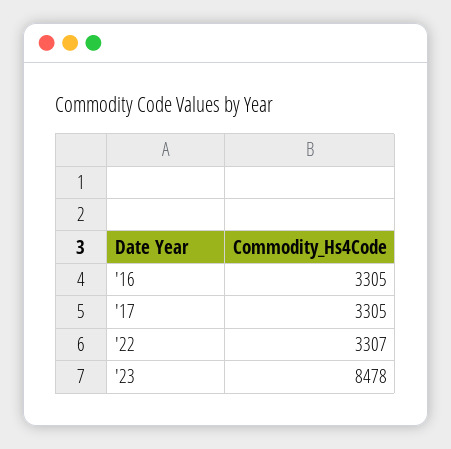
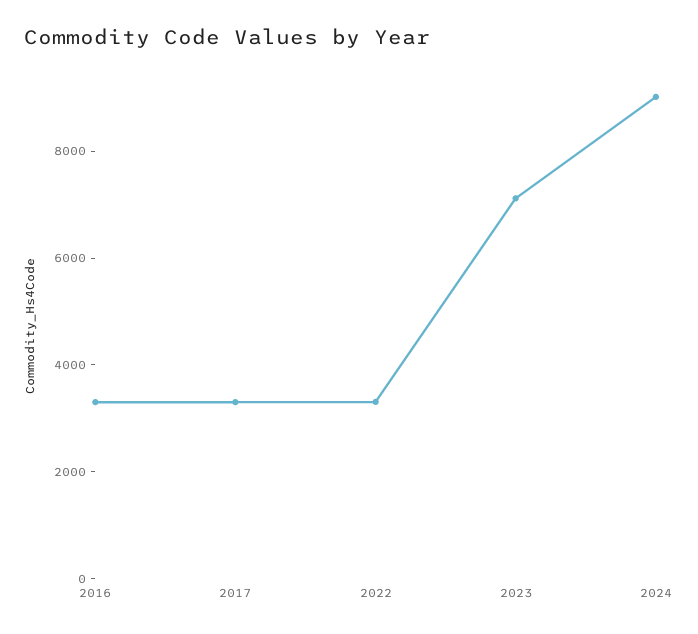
'23: 8478 -> 7000
2024: none -> 9000

